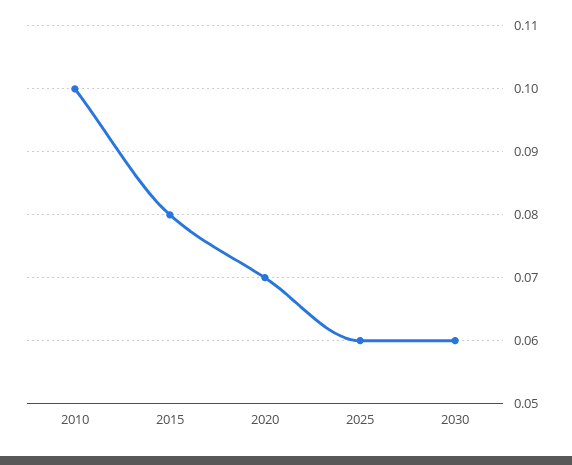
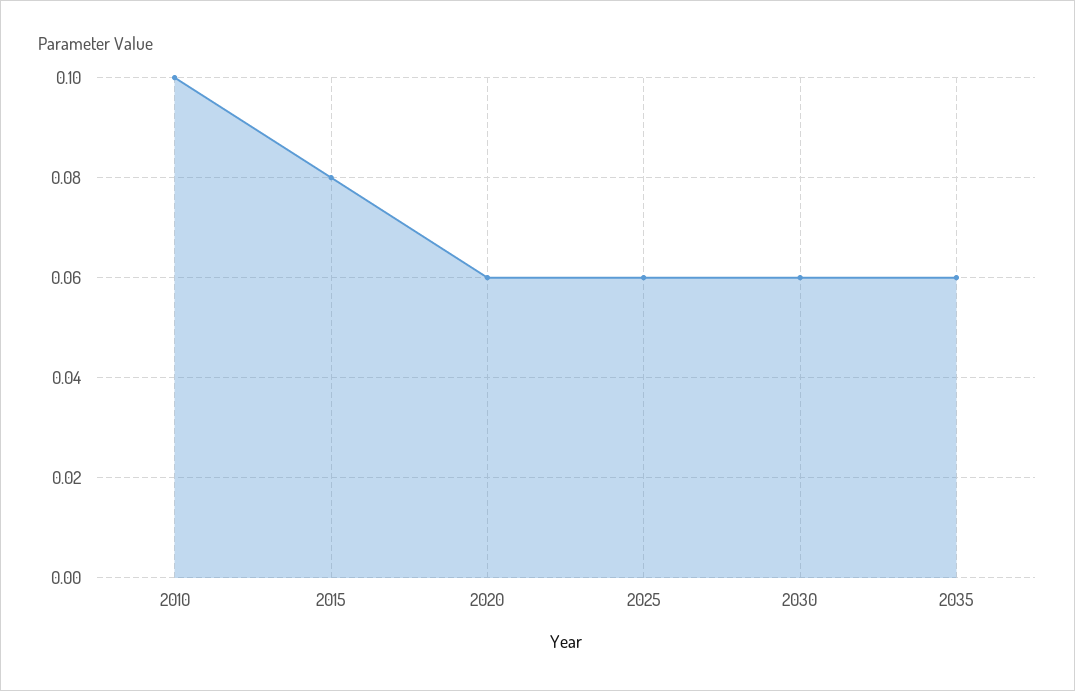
2020: 0.07 -> 0.06
2035: none -> 0.06

